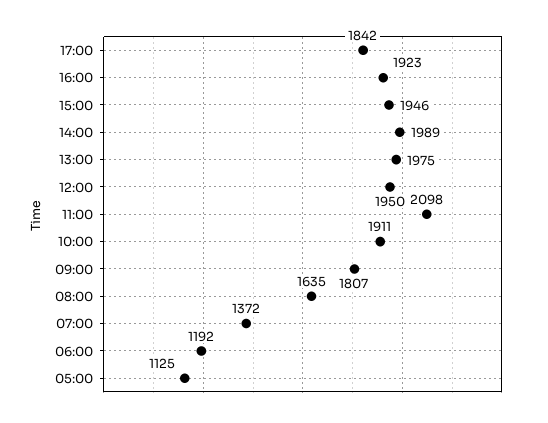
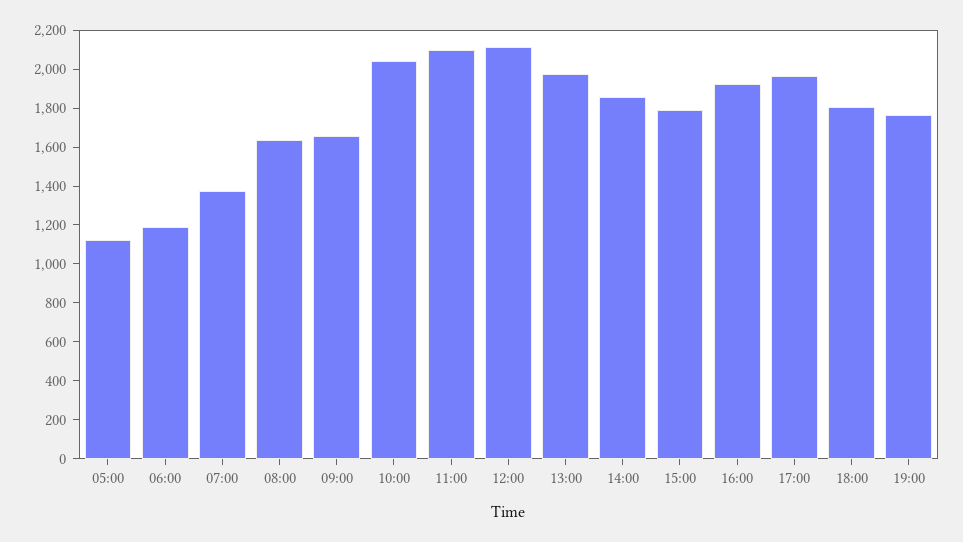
17:00: 1842 -> 1950
15:00: 1946 -> 1800
14:00: 1989 -> 1850
12:00: 1950 -> 2100
10:00: 1911 -> 2050
09:00: 1807 -> 1650
18:00: none -> 1800
19:00: none -> 1750

